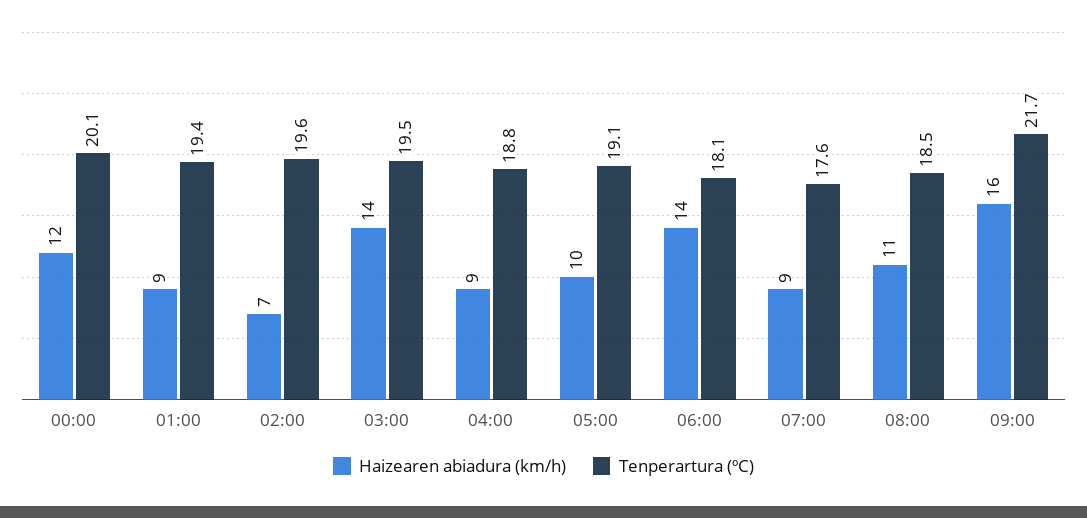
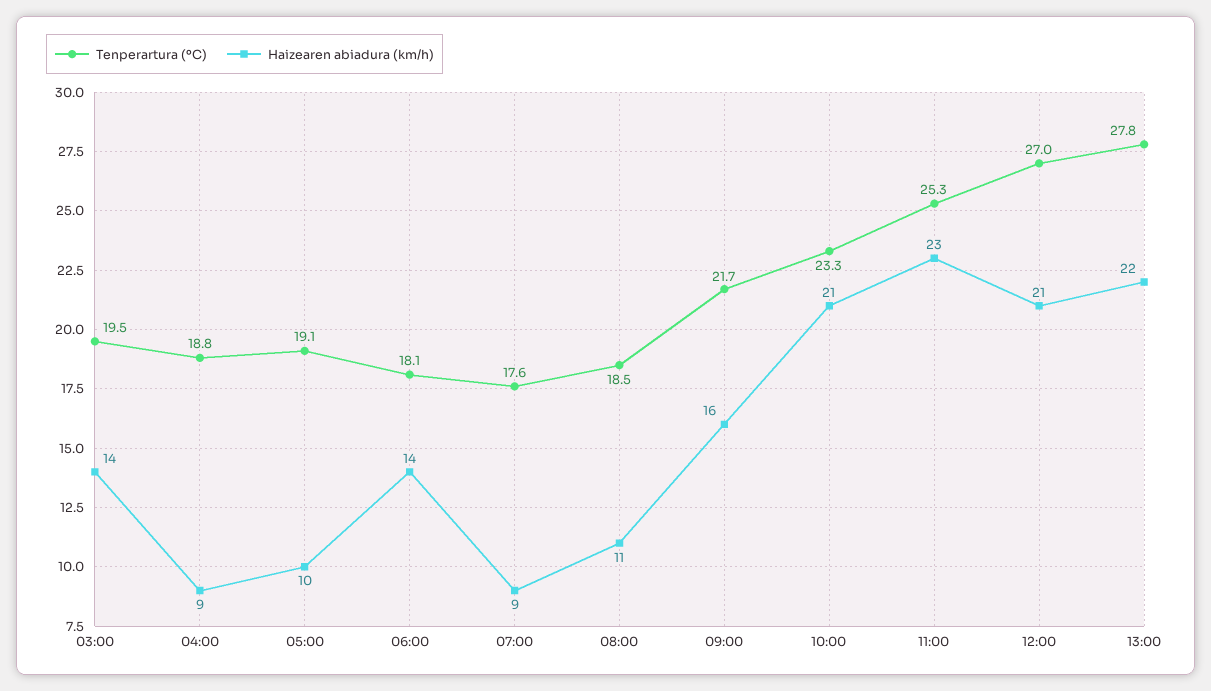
Haizearen abiadura (km/h), 00:00: 12 -> none
Tenperartura (ºC), 00:00: 20.1 -> none
Haizearen abiadura (km/h), 01:00: 9 -> none
Tenperartura (ºC), 01:00: 19.4 -> none
Haizearen abiadura (km/h), 02:00: 7 -> none
Tenperartura (ºC), 02:00: 19.6 -> none
Tenperartura (ºC), 10:00: none -> 23.3
Haizearen abiadura (km/h), 10:00: none -> 21
Tenperartura (ºC), 11:00: none -> 25.3
Haizearen abiadura (km/h), 11:00: none -> 23
Tenperartura (ºC), 12:00: none -> 27
Haizearen abiadura (km/h), 12:00: none -> 21
Tenperartura (ºC), 13:00: none -> 27.8
Haizearen abiadura (km/h), 13:00: none -> 22

